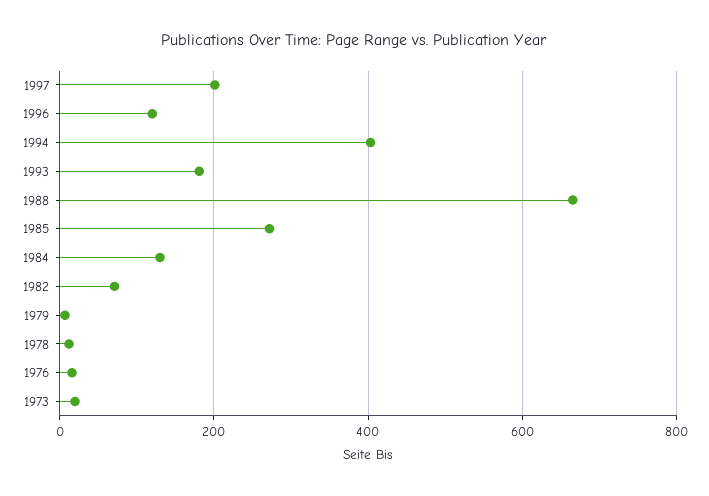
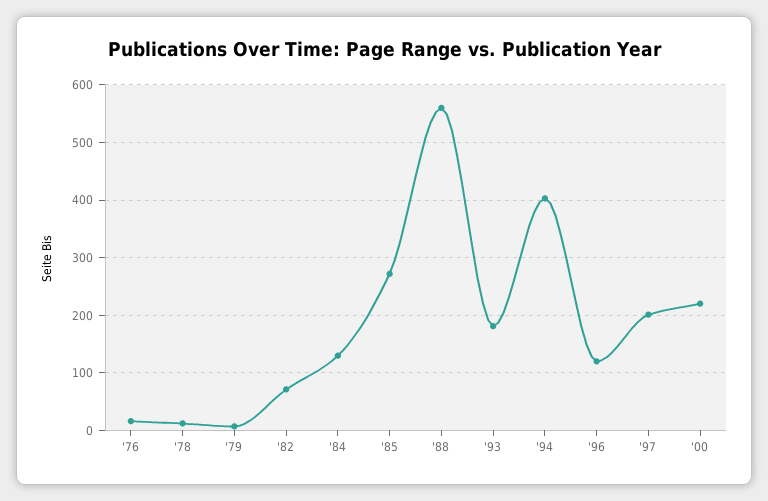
1988: 660 -> 560
1973: 20 -> none
'00: none -> 220

